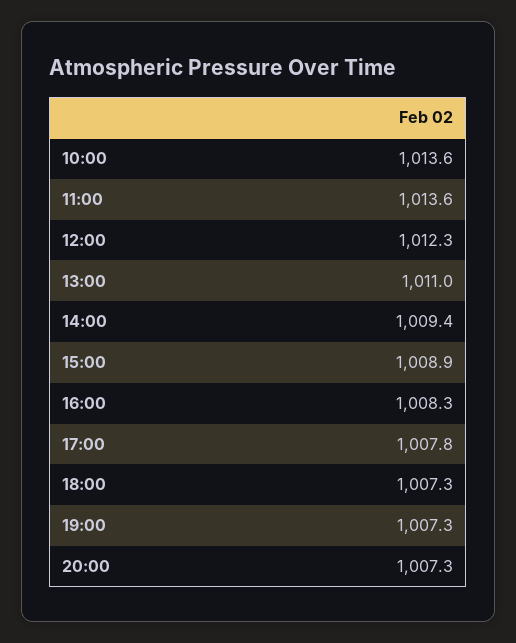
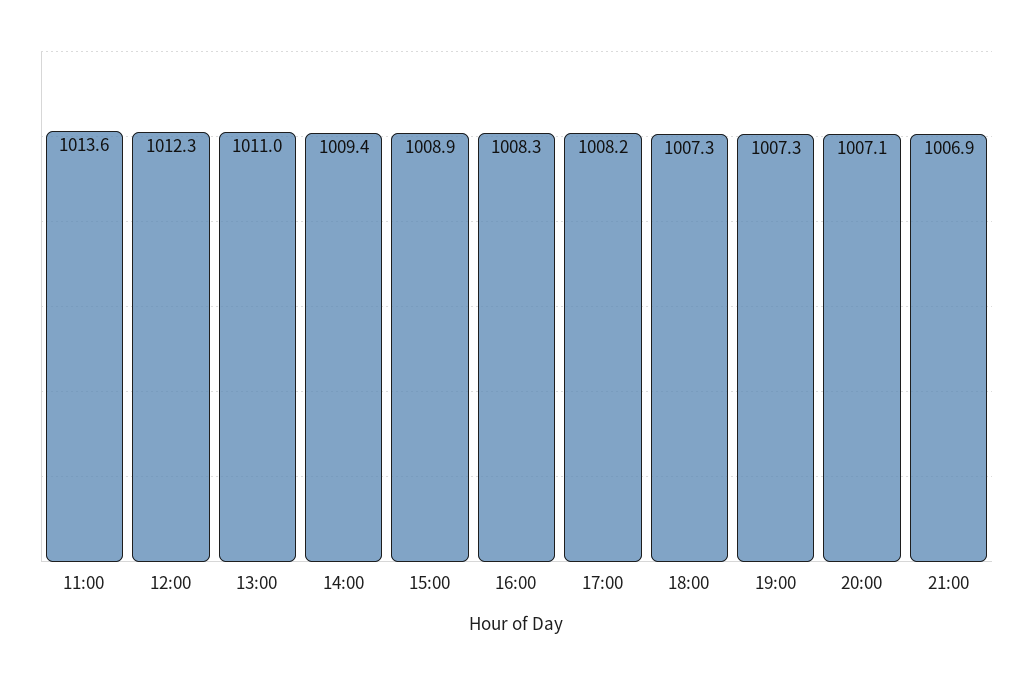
10:00: 1013.6 -> none
17:00: 1007.8 -> 1008.2
20:00: 1007.3 -> 1007.1
21:00: none -> 1006.9

